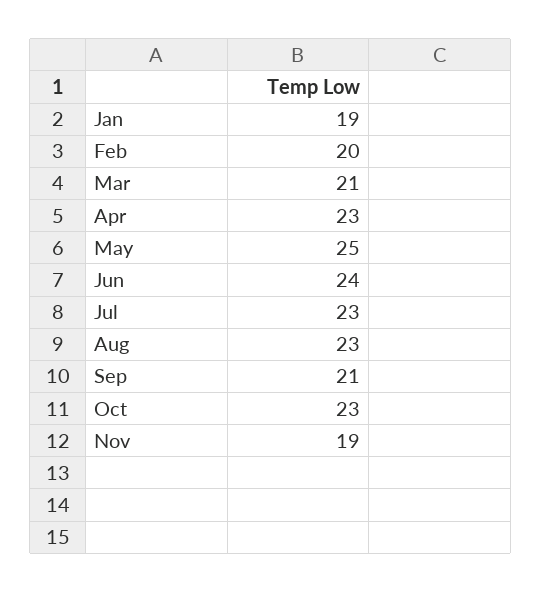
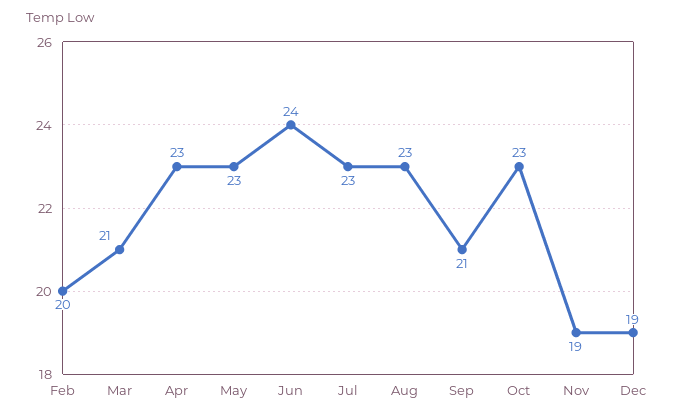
Jan: 19 -> none
May: 25 -> 23
Dec: none -> 19

